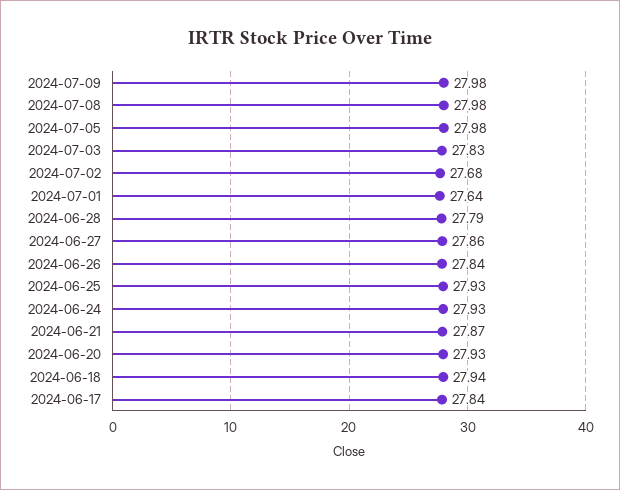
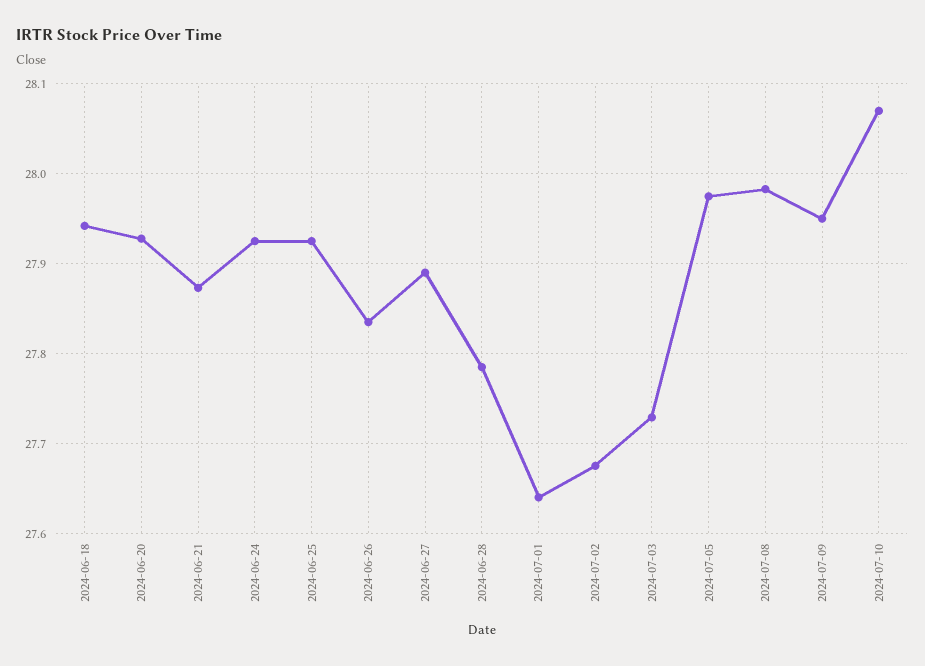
2024-07-09: 27.98 -> 27.95
2024-07-03: 27.83 -> 27.73
2024-06-27: 27.86 -> 27.89
2024-06-17: 27.84 -> none
2024-07-10: none -> 28.07

